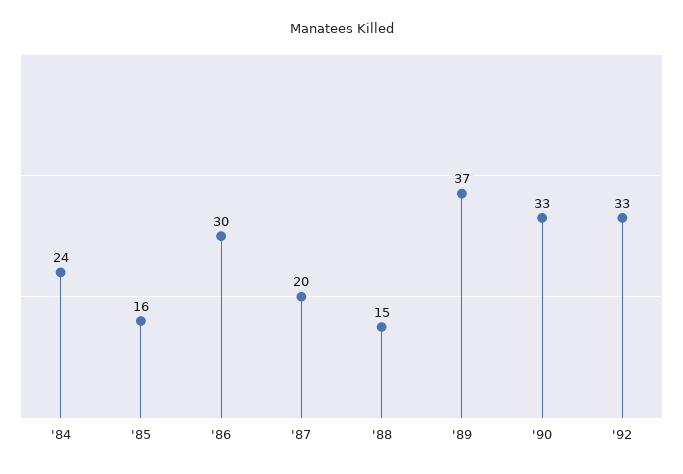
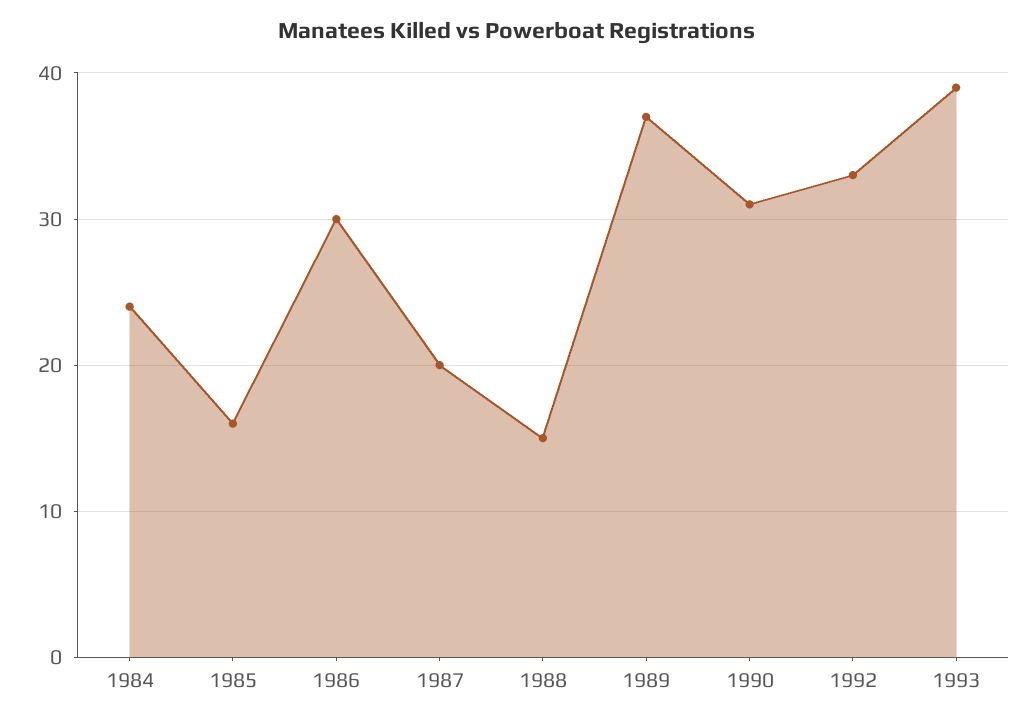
'90: 33 -> 31
1993: none -> 39

